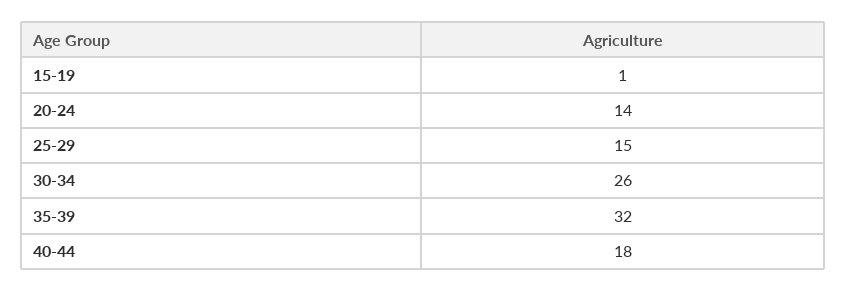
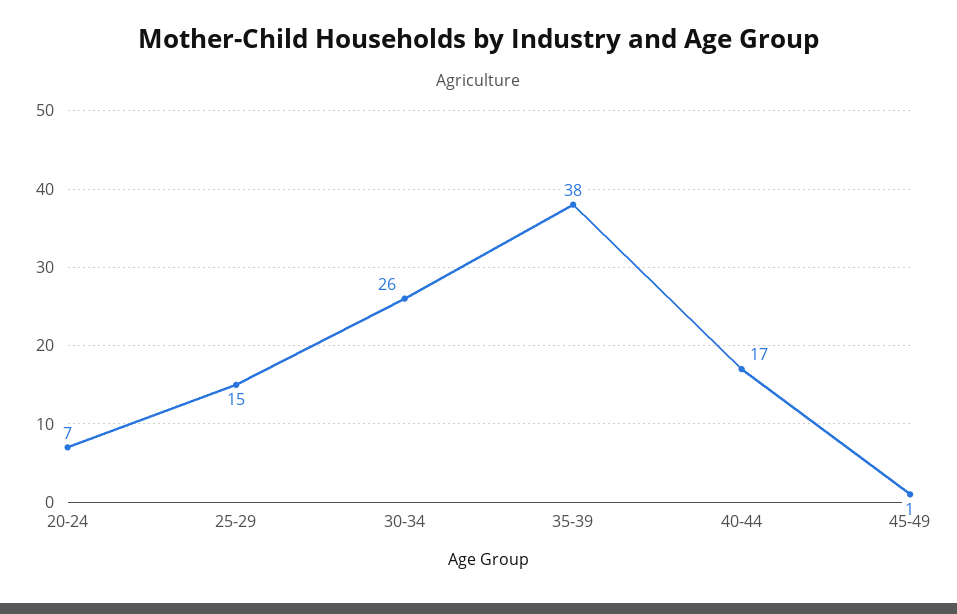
15-19: 1 -> none
20-24: 14 -> 7
35-39: 32 -> 38
40-44: 18 -> 17
45-49: none -> 1

